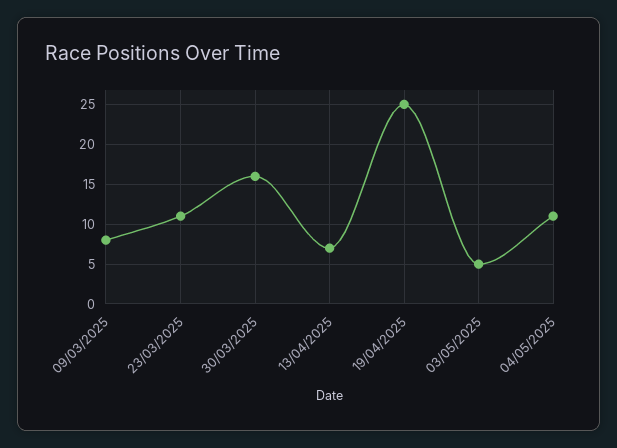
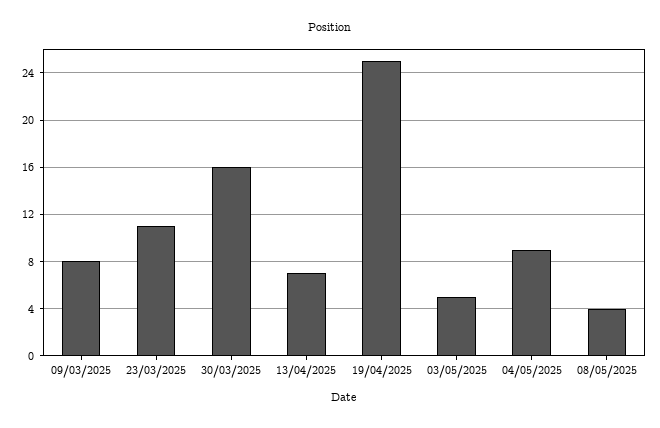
04/05/2025: 11 -> 9
08/05/2025: none -> 4

